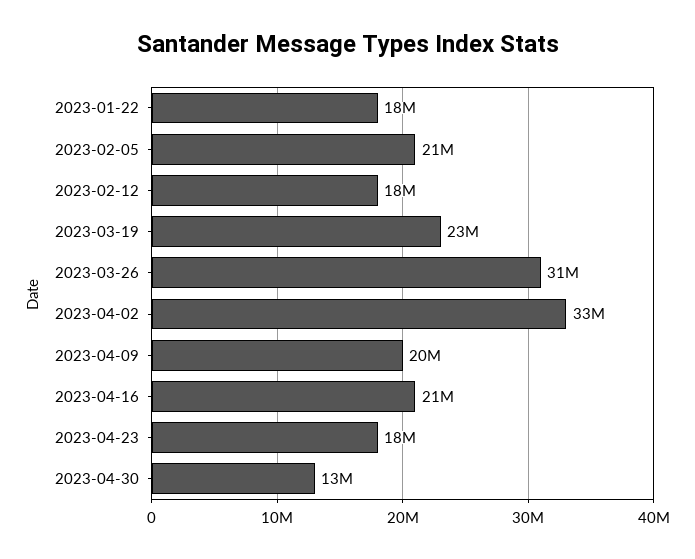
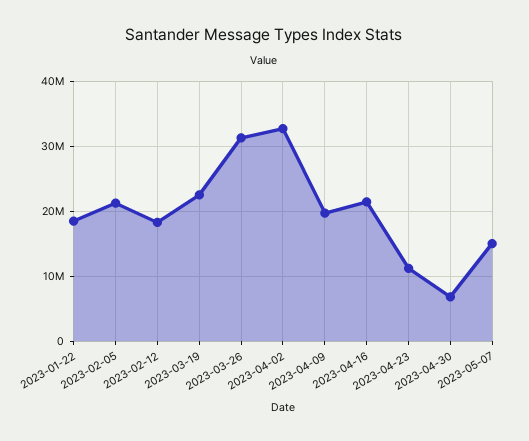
2023-04-23: 18000000 -> 11000000
2023-04-30: 13000000 -> 7000000
2023-05-07: none -> 15000000

